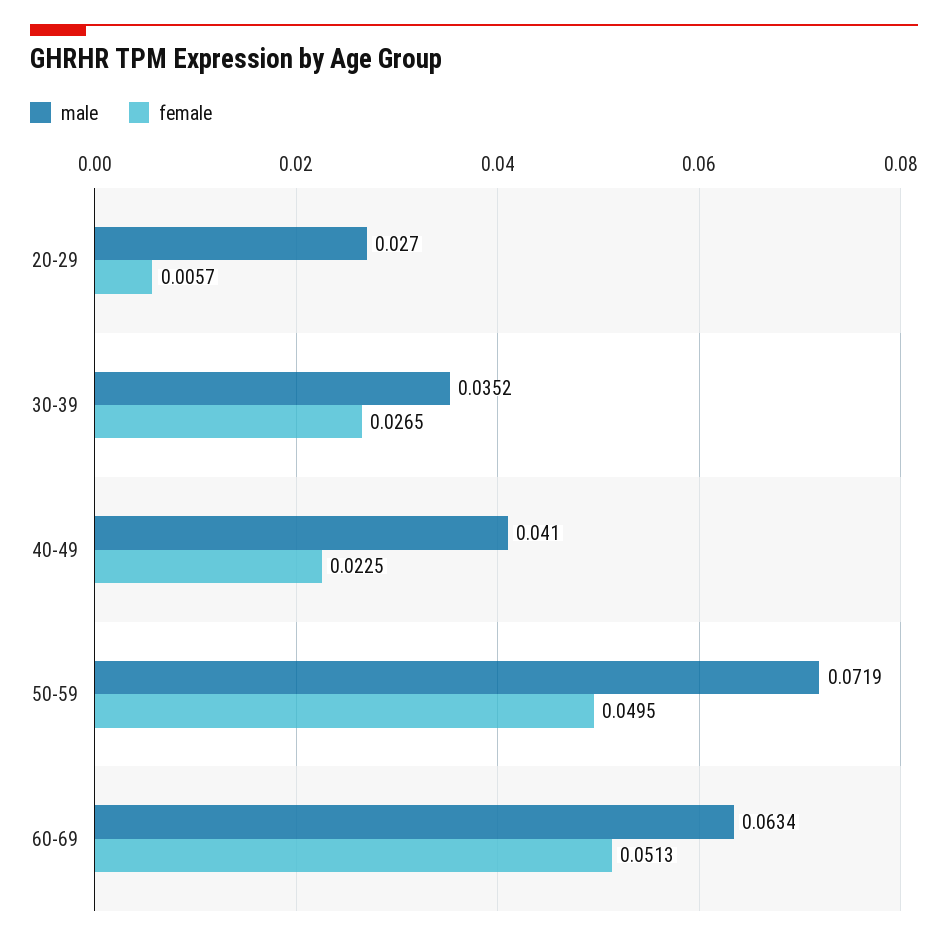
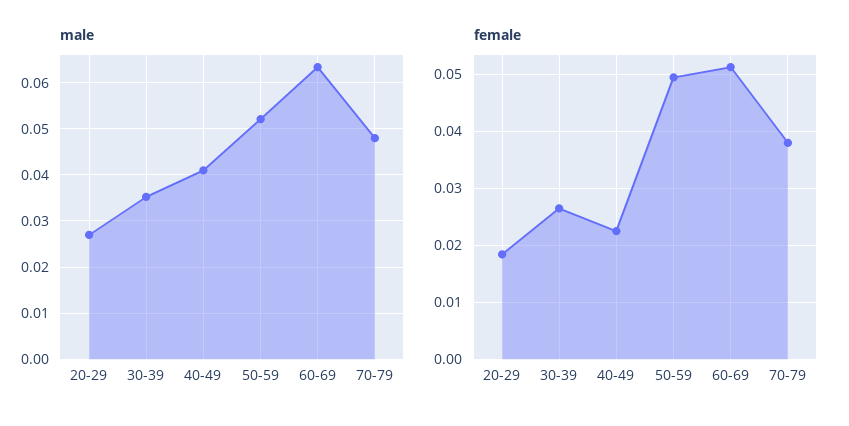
female, 20-29: 0.0057 -> 0.018
male, 50-59: 0.0719 -> 0.052
male, 70-79: none -> 0.048
female, 70-79: none -> 0.038

